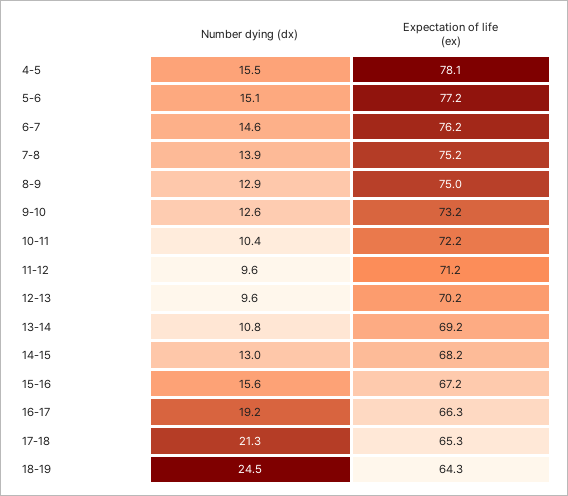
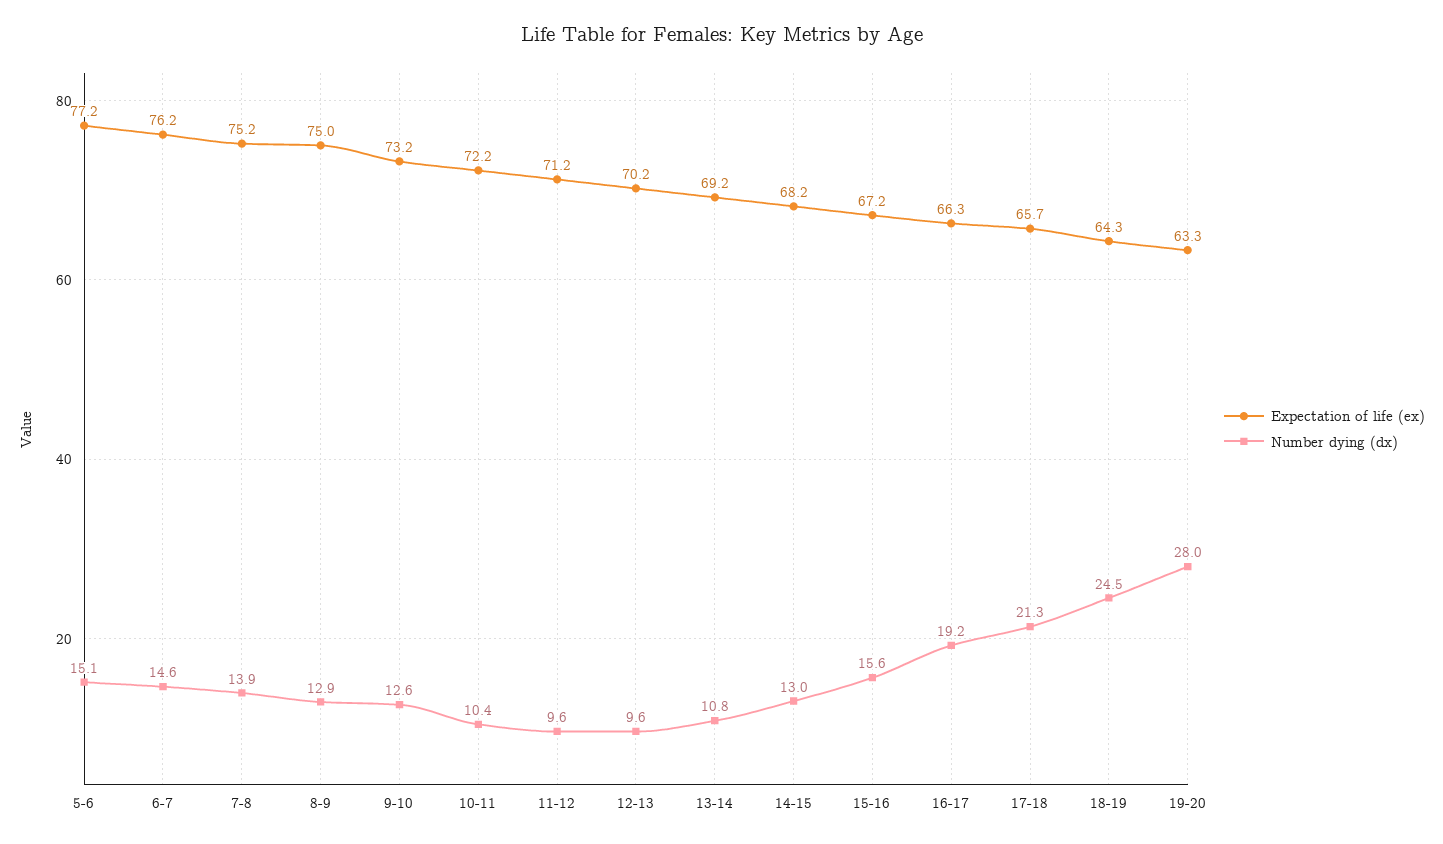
Number dying (dx), 4-5: 15.5 -> none
Expectation of life (ex), 4-5: 78.1 -> none
Expectation of life (ex), 17-18: 65.3 -> 65.7
Expectation of life (ex), 19-20: none -> 63.3
Number dying (dx), 19-20: none -> 28

